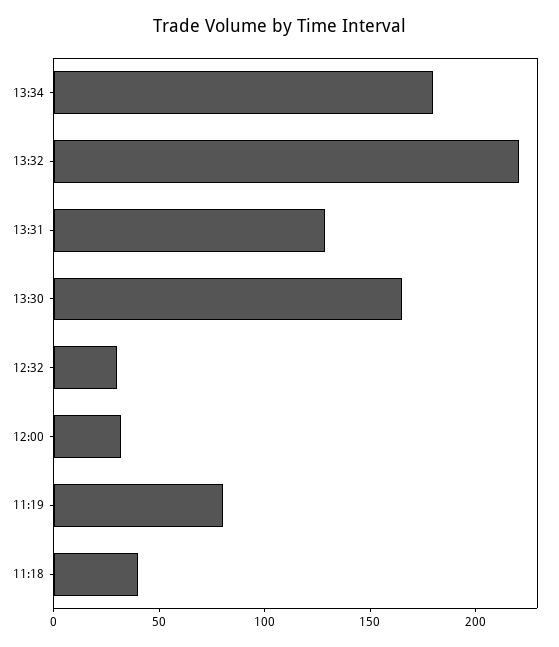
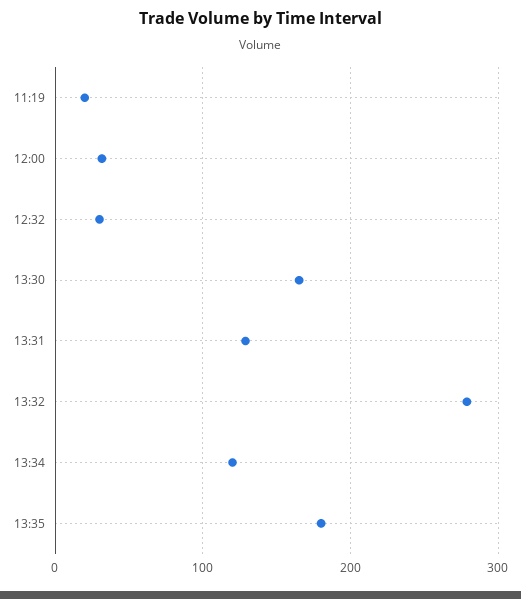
13:34: 180 -> 120
13:32: 220 -> 280
11:19: 80 -> 20
11:18: 40 -> none
13:35: none -> 180

